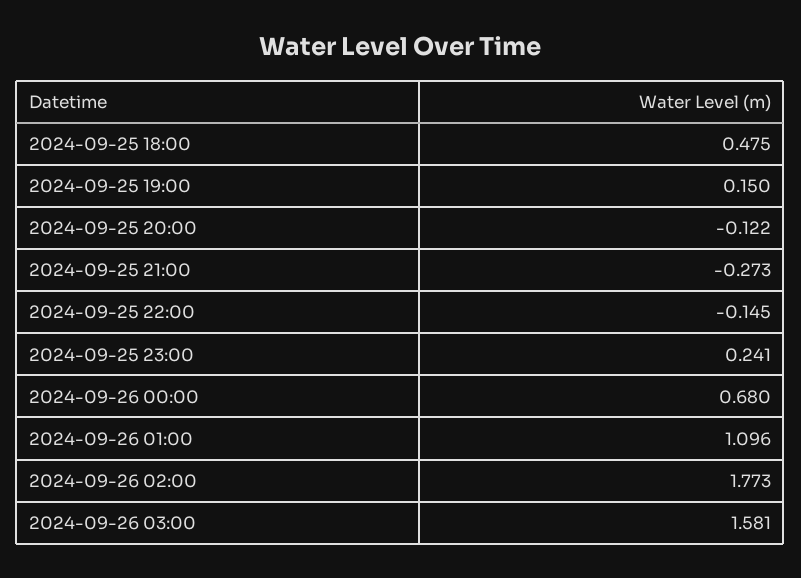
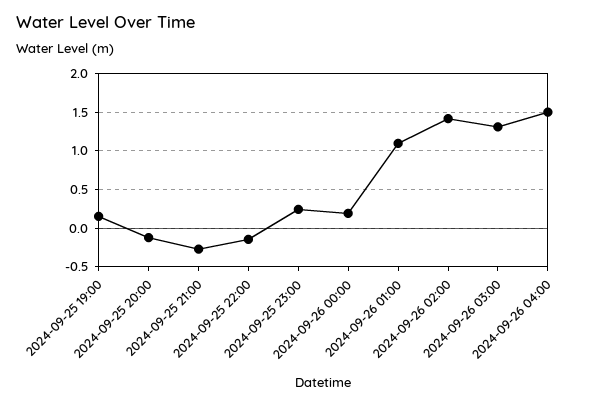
2024-09-25 18:00: 0.475 -> none
2024-09-26 00:00: 0.68 -> 0.2
2024-09-26 02:00: 1.773 -> 1.4
2024-09-26 03:00: 1.581 -> 1.3
2024-09-26 04:00: none -> 1.5

